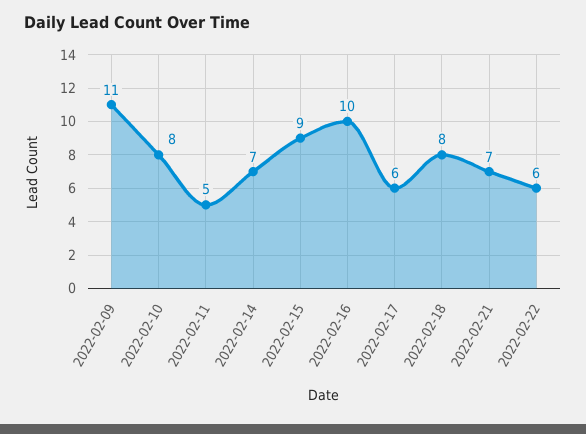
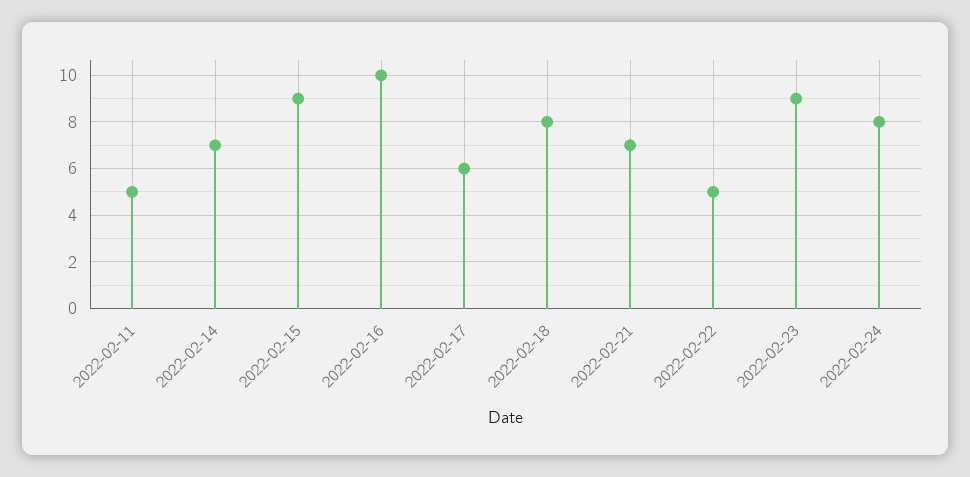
2022-02-09: 11 -> none
2022-02-10: 8 -> none
2022-02-22: 6 -> 5
2022-02-23: none -> 9
2022-02-24: none -> 8

